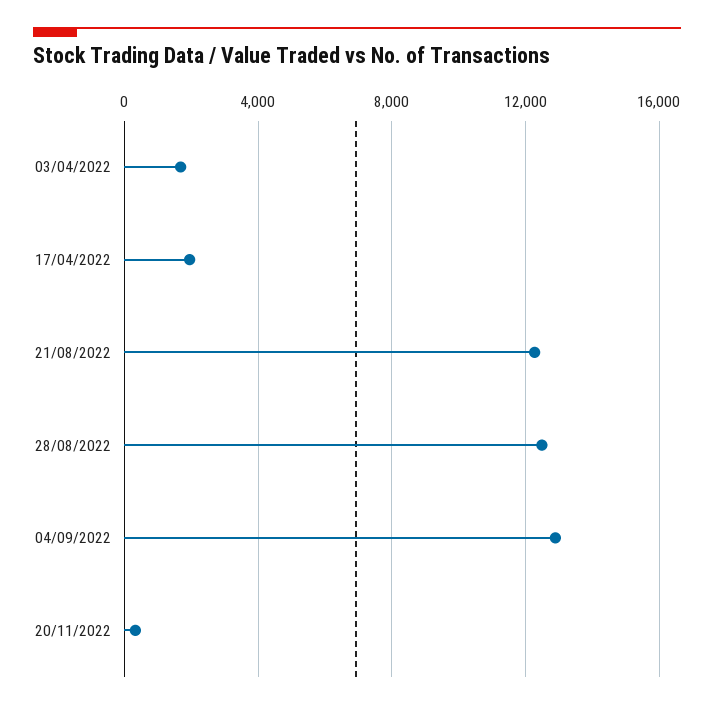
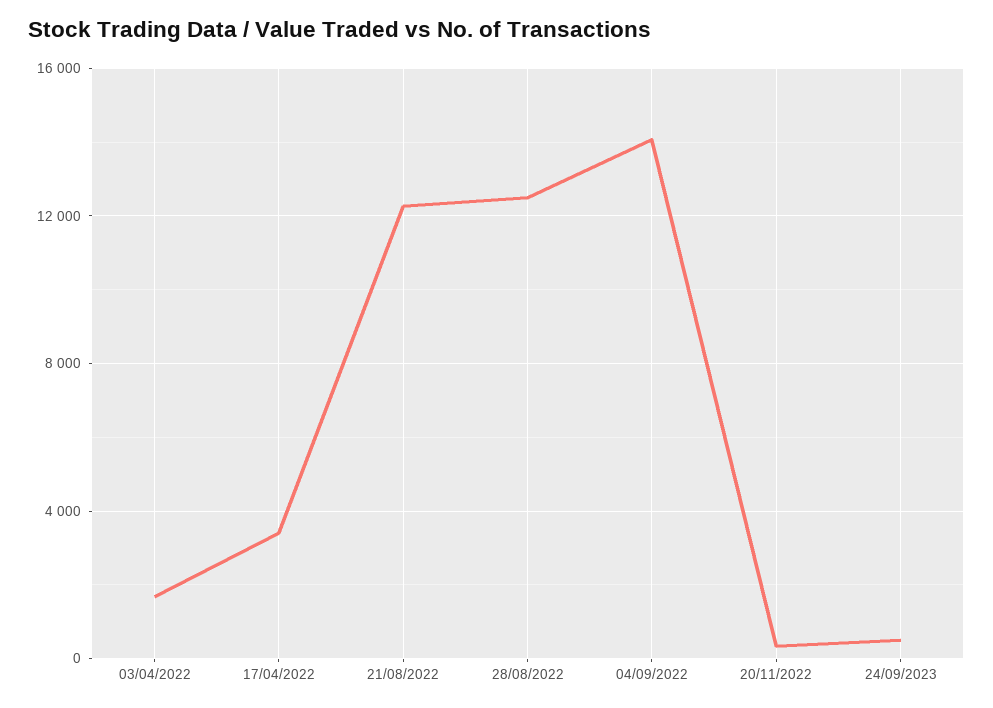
17/04/2022: 2000 -> 3500
04/09/2022: 13000 -> 14000
24/09/2023: none -> 500

